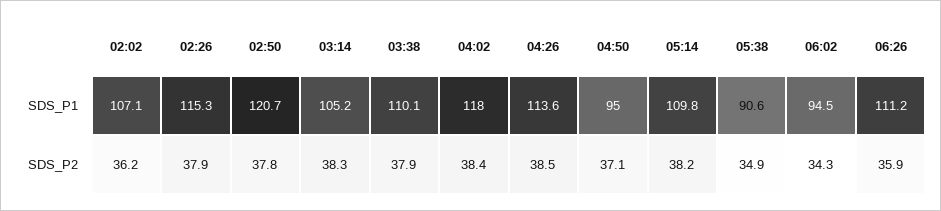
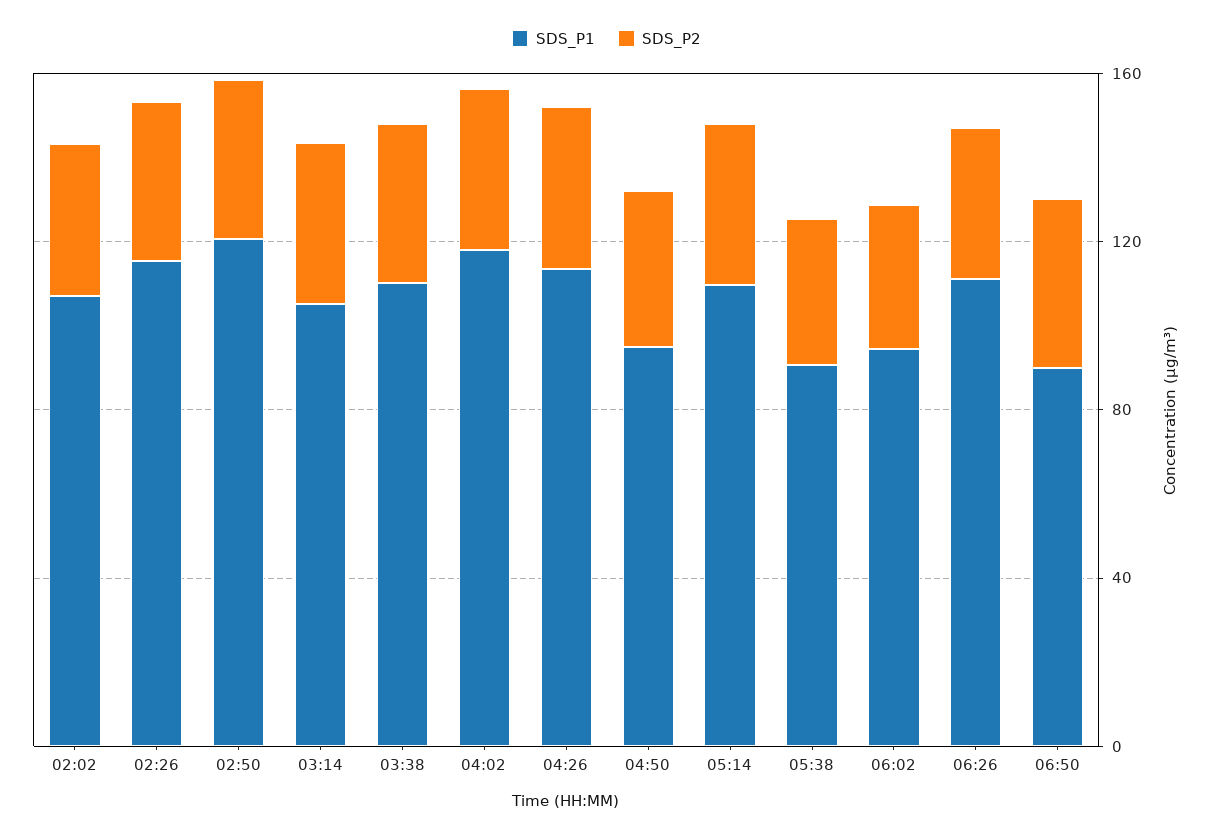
SDS_P1, 06:50: none -> 90
SDS_P2, 06:50: none -> 40

